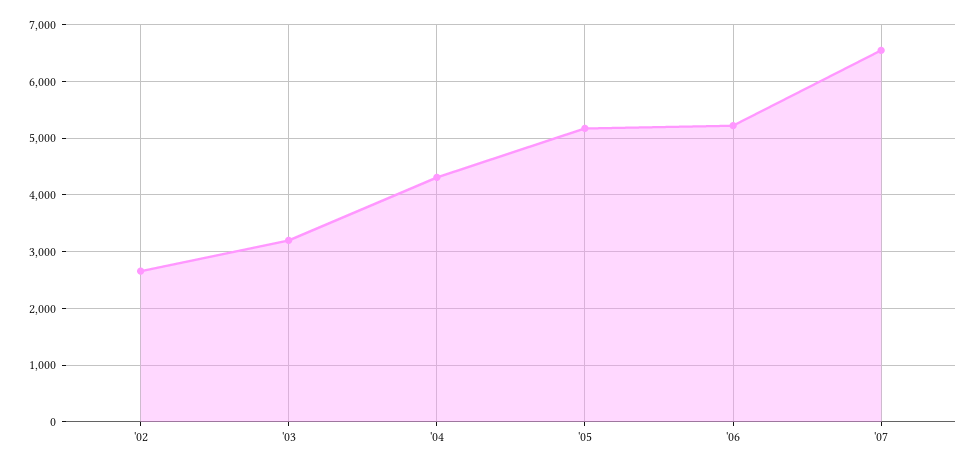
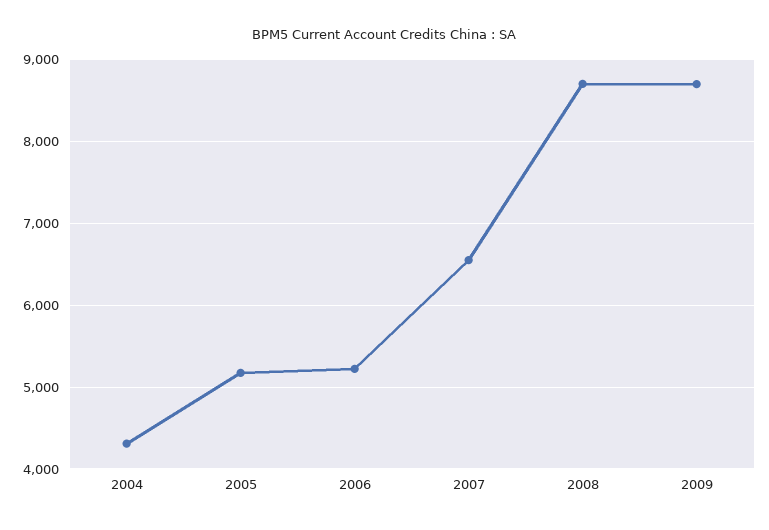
'02: 2600 -> none
'03: 3200 -> none
2008: none -> 8700
2009: none -> 8700

